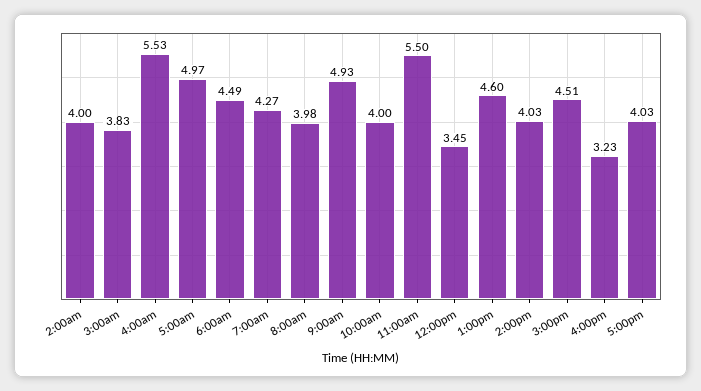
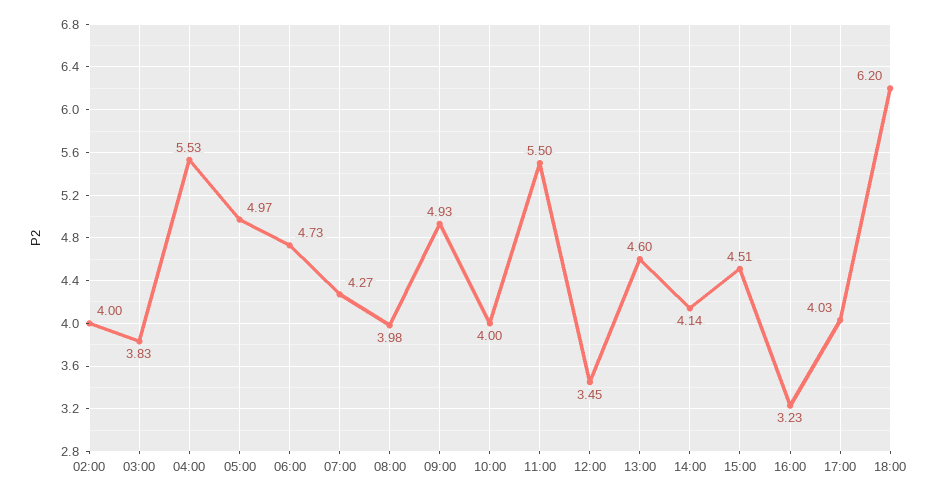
6:00am: 4.49 -> 4.73
2:00pm: 4.03 -> 4.14
18:00: none -> 6.2

